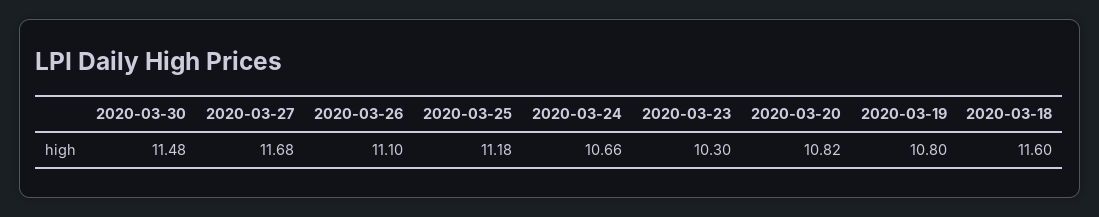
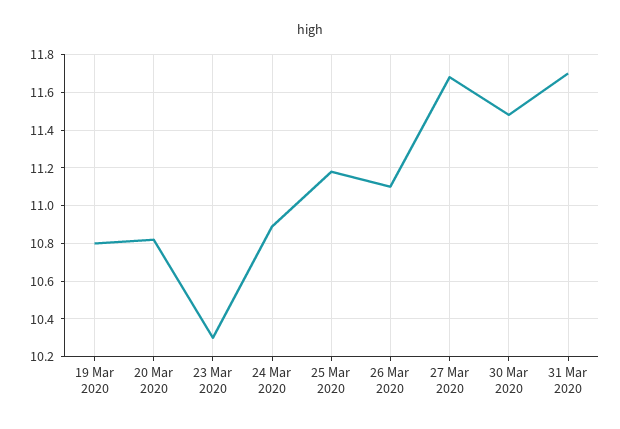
2020-03-24: 10.66 -> 10.9
2020-03-18: 11.6 -> none
31 Mar 2020: none -> 11.7

